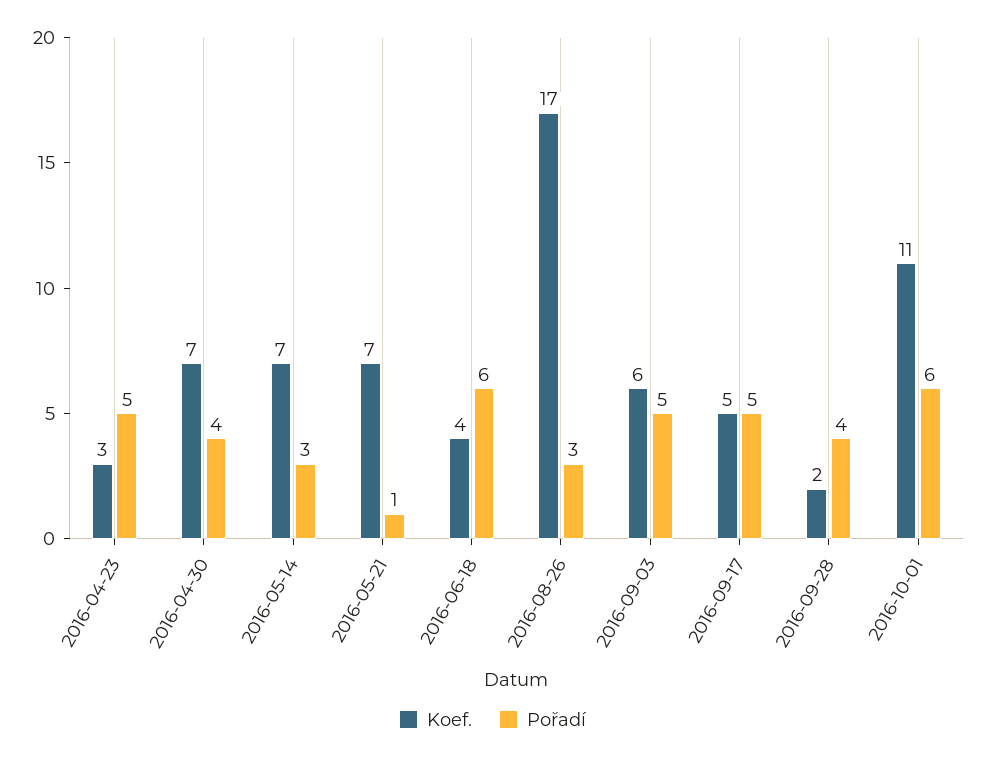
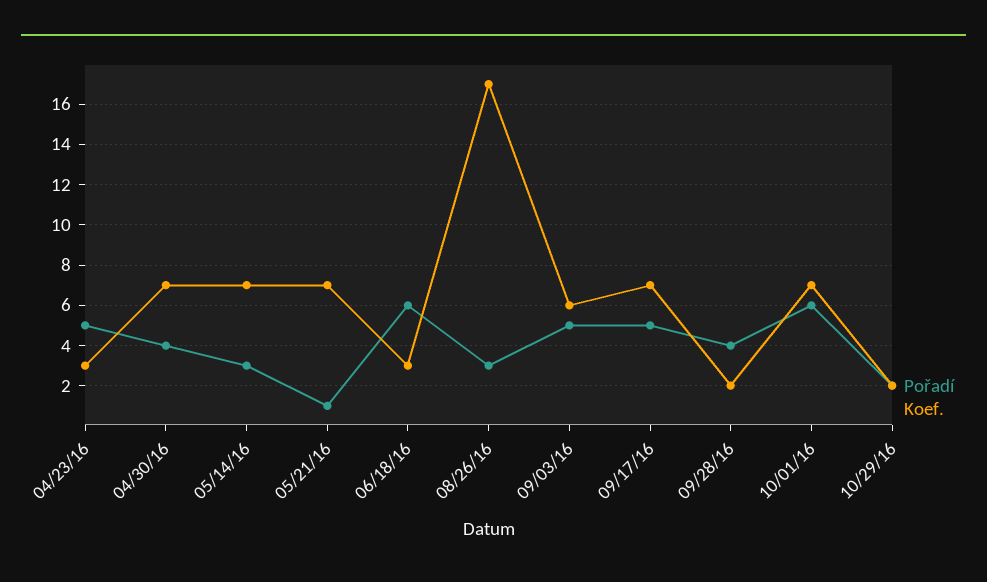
Koef., 2016-06-18: 4 -> 3
Koef., 2016-09-17: 5 -> 7
Koef., 2016-10-01: 11 -> 7
Pořadí, 10/29/16: none -> 2
Koef., 10/29/16: none -> 2

